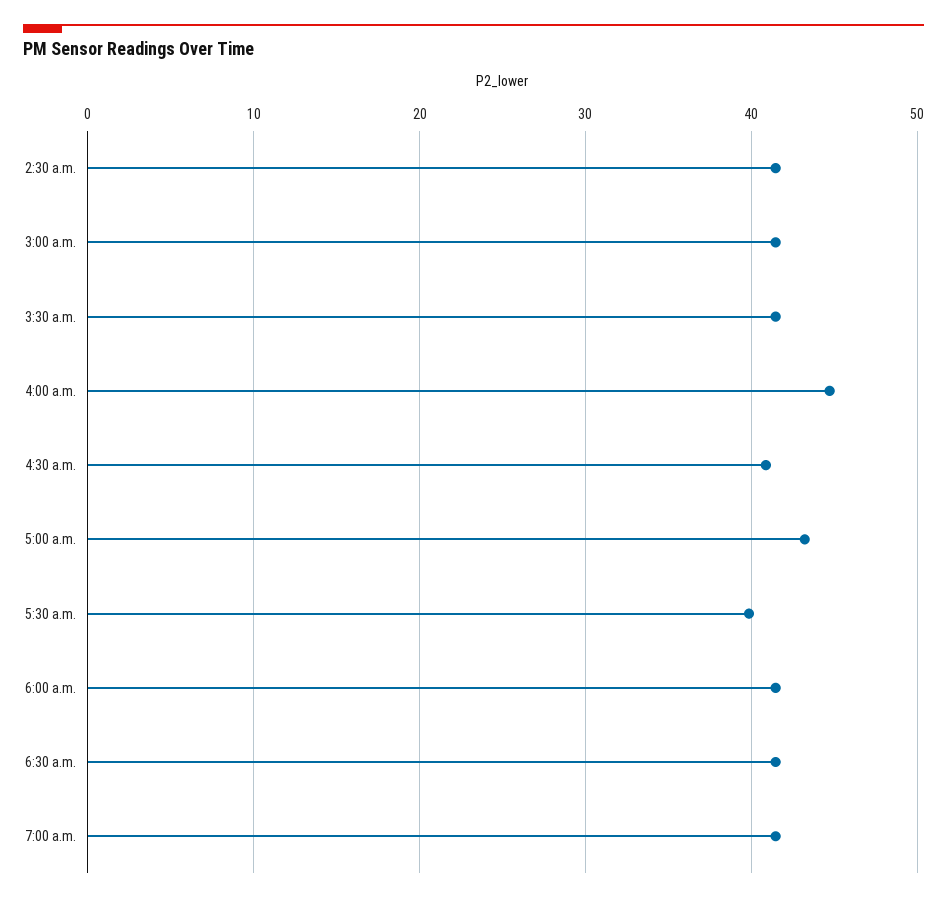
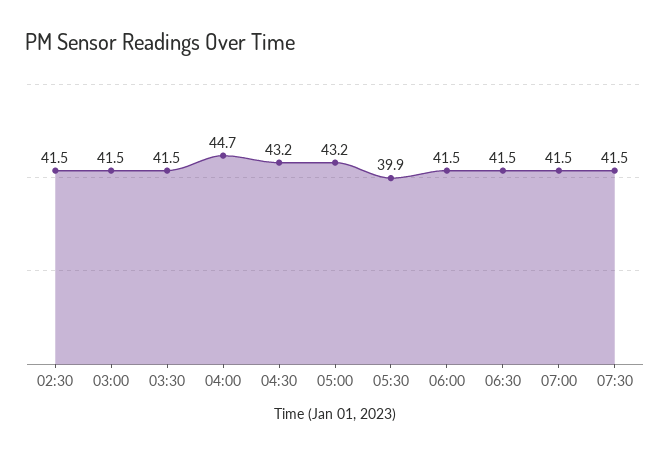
4:30 a.m.: 41 -> 43.2
07:30: none -> 41.5

